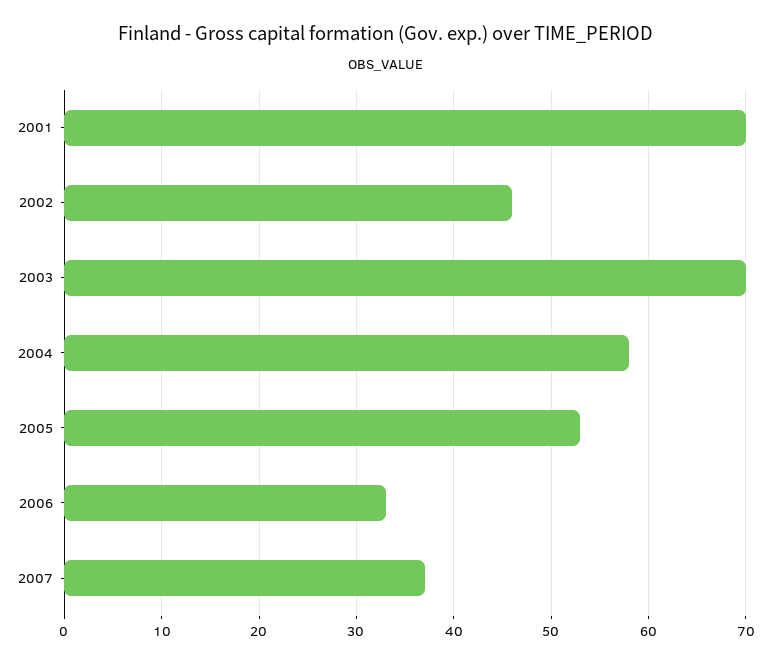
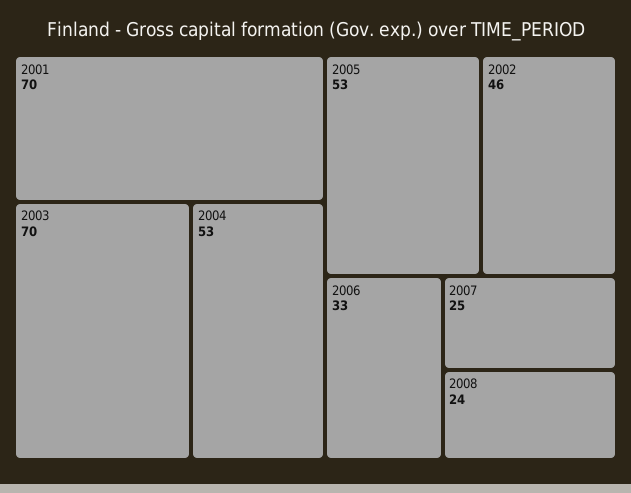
2004: 58 -> 53
2007: 37 -> 25
2008: none -> 24

